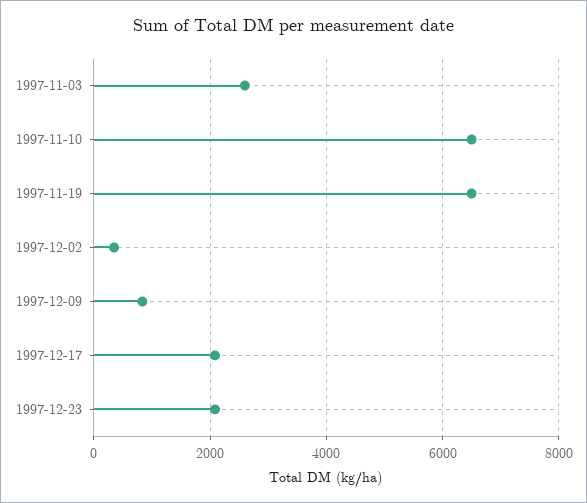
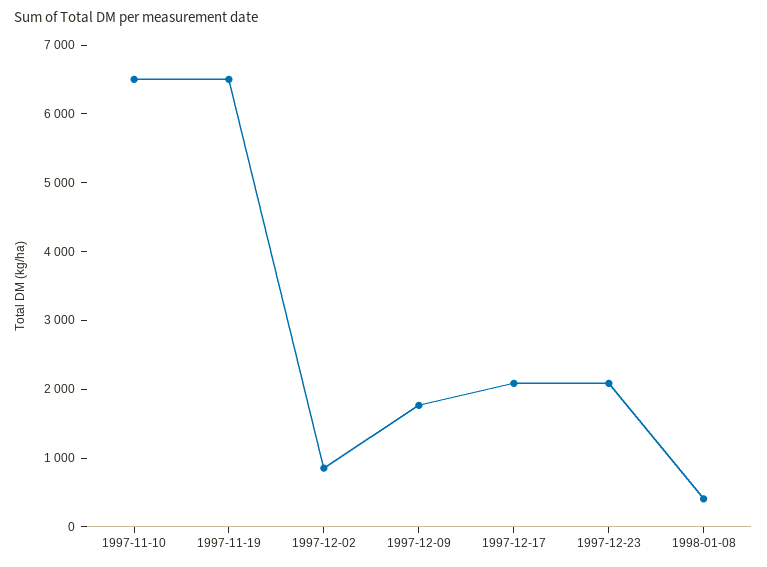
1997-11-03: 2600 -> none
1997-12-02: 400 -> 800
1997-12-09: 800 -> 1800
1998-01-08: none -> 400

